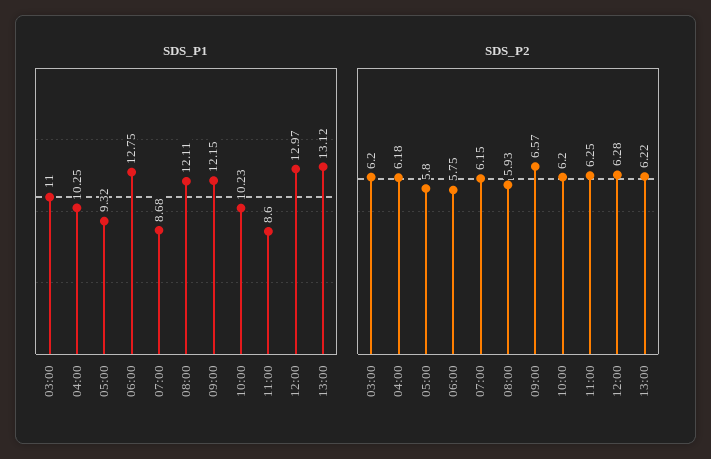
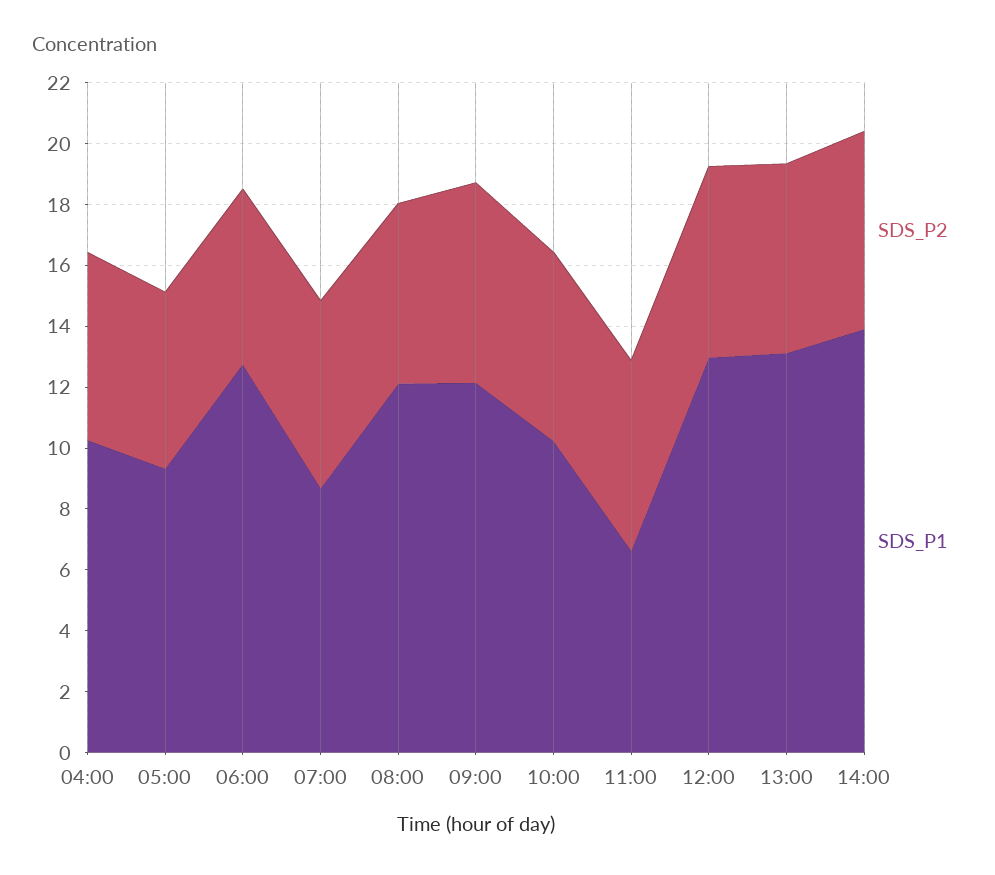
SDS_P1, 03:00: 11 -> none
SDS_P1, 11:00: 8.6 -> 6.5
SDS_P2, 03:00: 6.2 -> none
SDS_P2, 14:00: none -> 6.5
SDS_P1, 14:00: none -> 14

